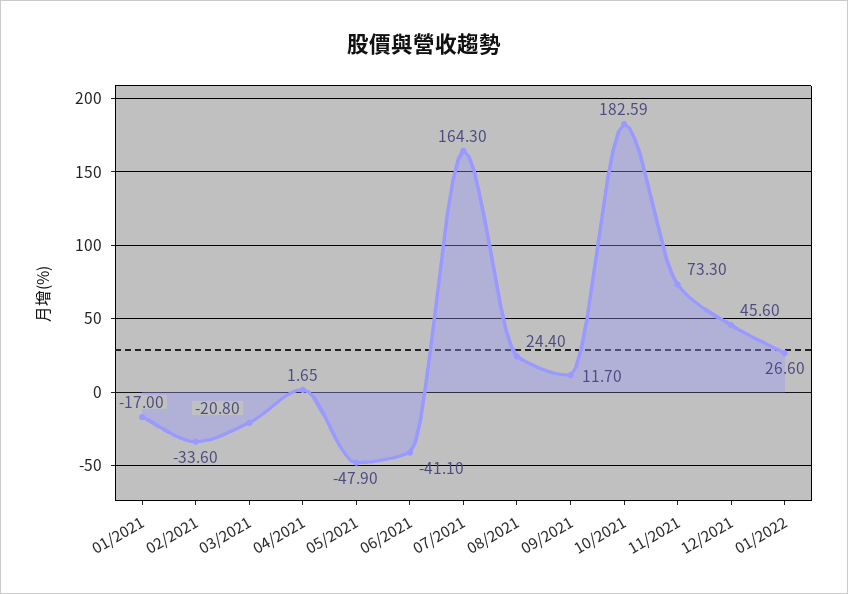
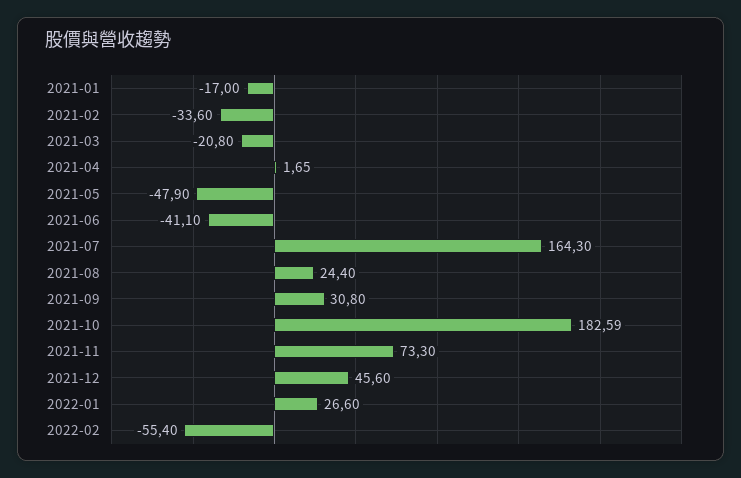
09/2021: 11.7 -> 30.8
2022-02: none -> -55.4

